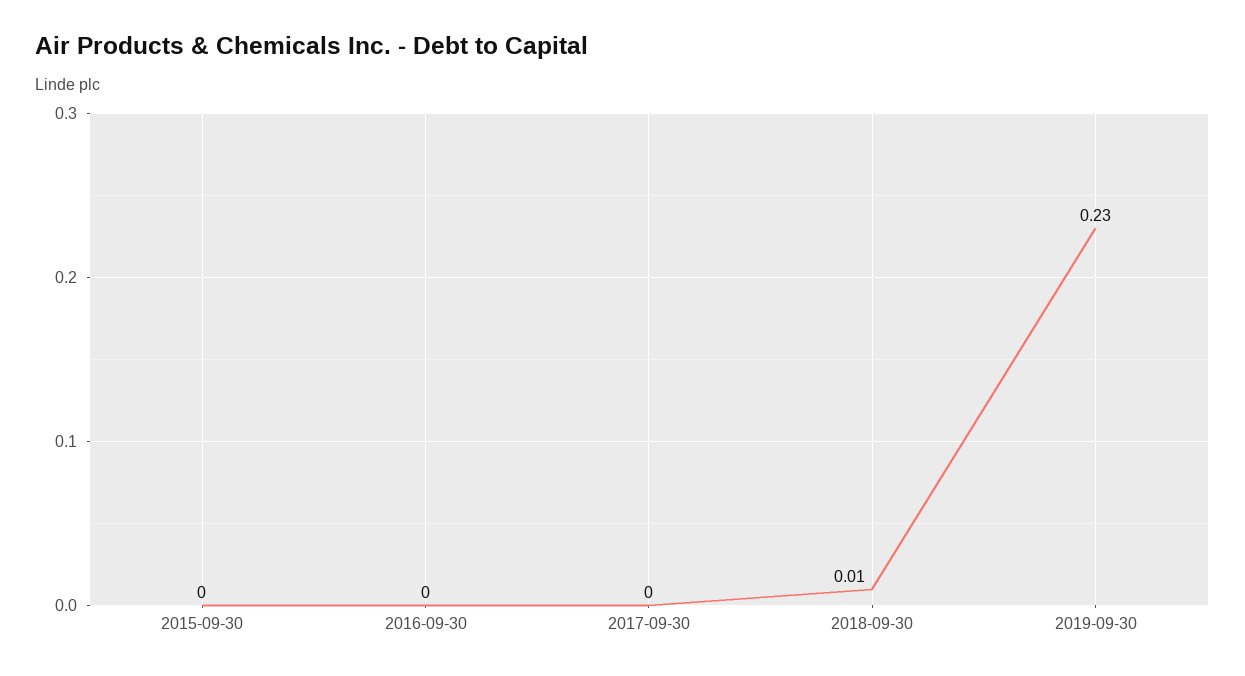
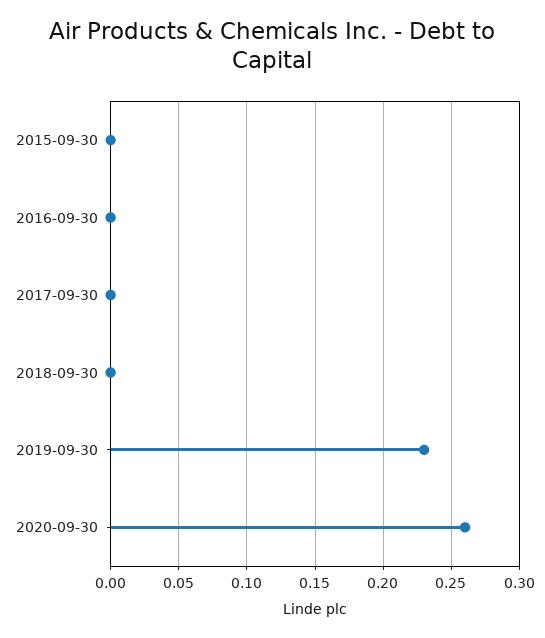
2018-09-30: 0.01 -> 0
2020-09-30: none -> 0.26

